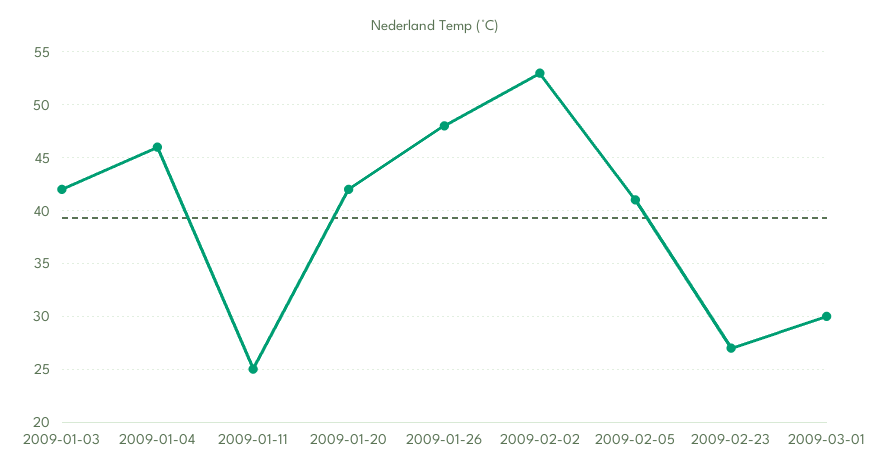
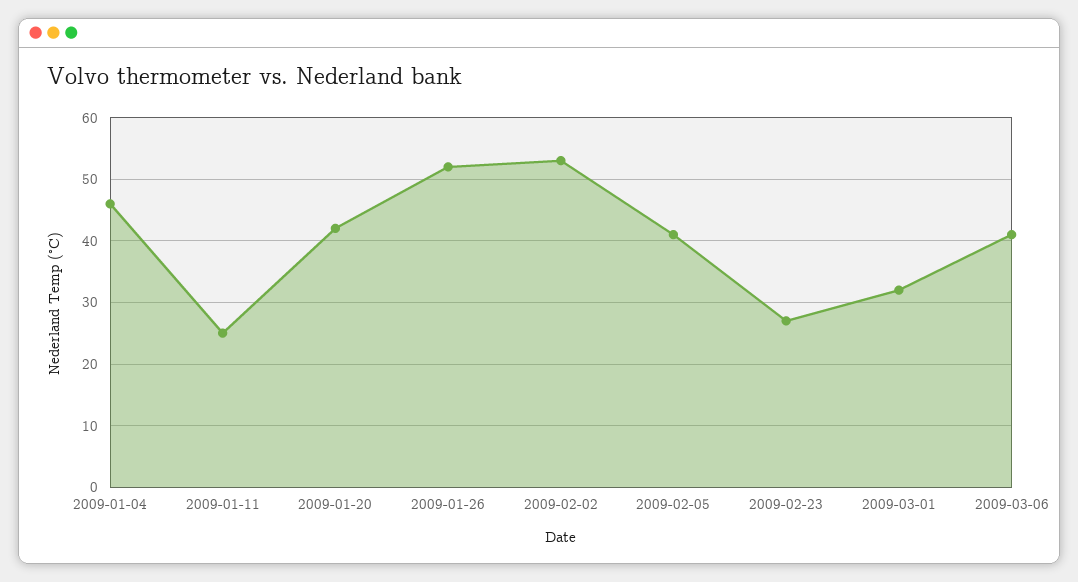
2009-01-03: 42 -> none
2009-01-26: 48 -> 52
2009-03-01: 30 -> 32
2009-03-06: none -> 41

